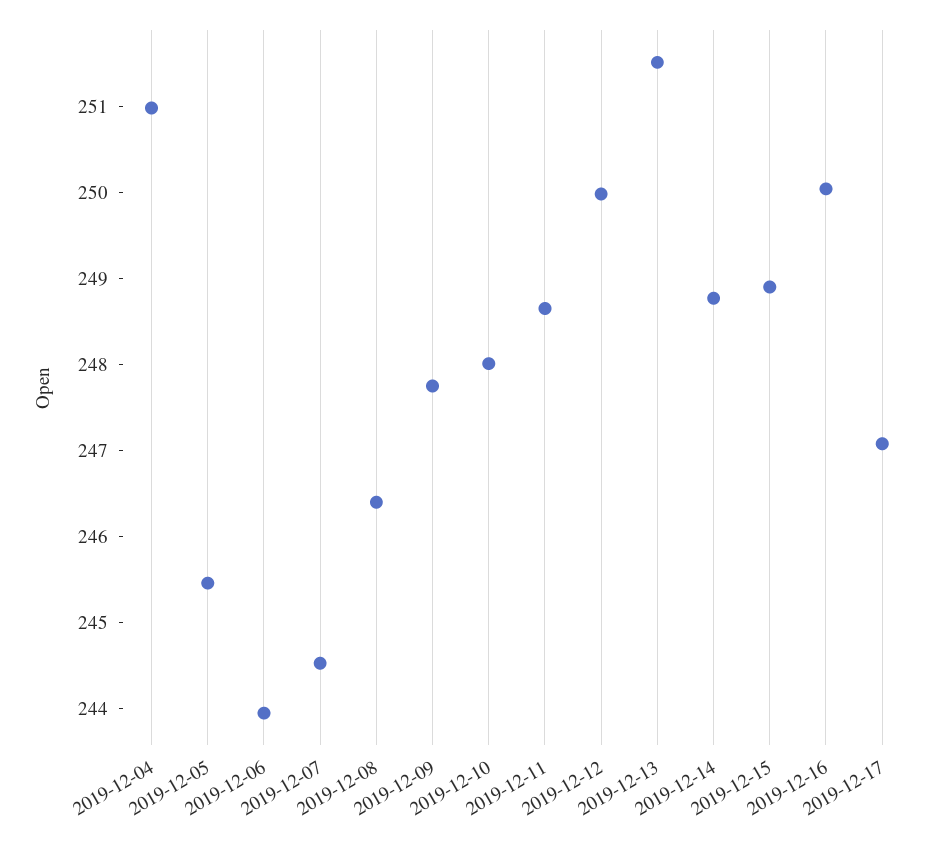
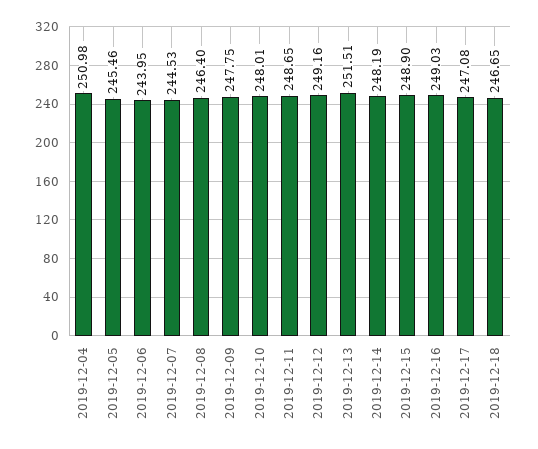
2019-12-12: 250 -> 249.16
2019-12-14: 248.8 -> 248.19
2019-12-16: 250 -> 249.03
2019-12-18: none -> 246.65

